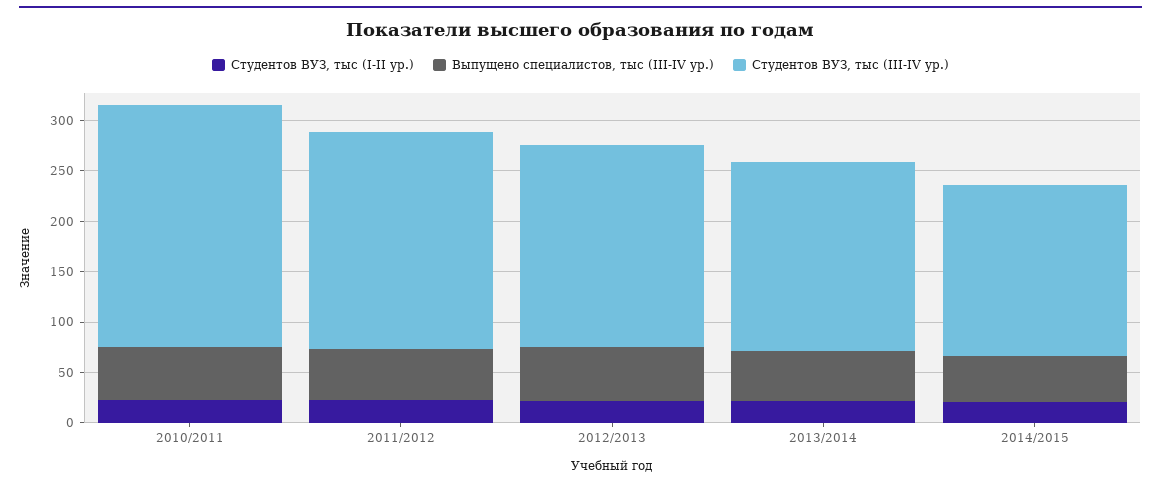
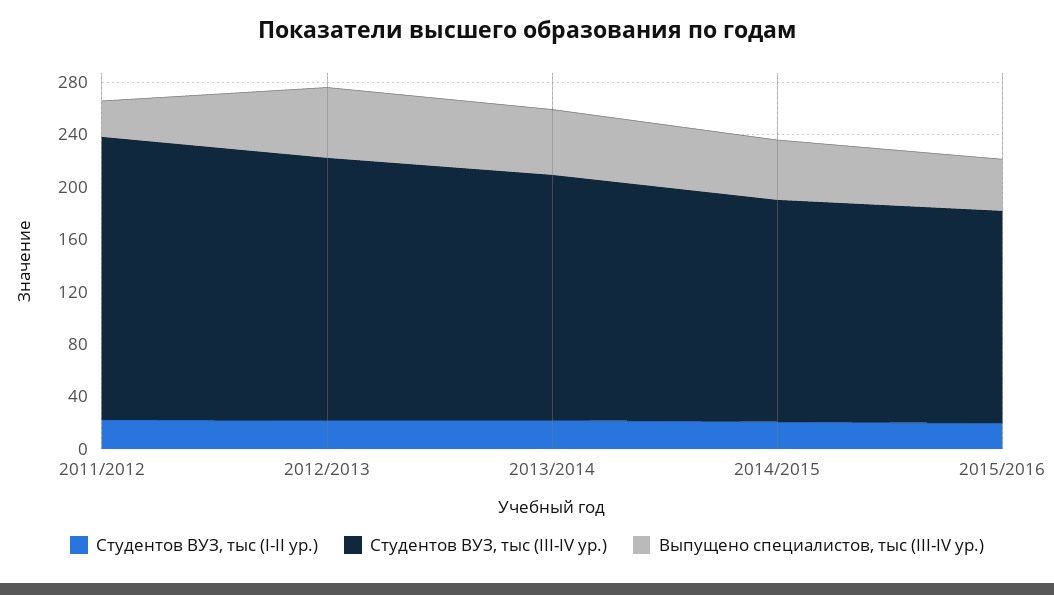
Студентов ВУЗ, тыс (I-II ур.), 2010/2011: 20 -> none
Выпущено специалистов, тыс (III-IV ур.), 2010/2011: 50 -> none
Студентов ВУЗ, тыс (III-IV ур.), 2010/2011: 240 -> none
Выпущено специалистов, тыс (III-IV ур.), 2011/2012: 50 -> 30
Студентов ВУЗ, тыс (I-II ур.), 2015/2016: none -> 20
Студентов ВУЗ, тыс (III-IV ур.), 2015/2016: none -> 160
Выпущено специалистов, тыс (III-IV ур.), 2015/2016: none -> 40

